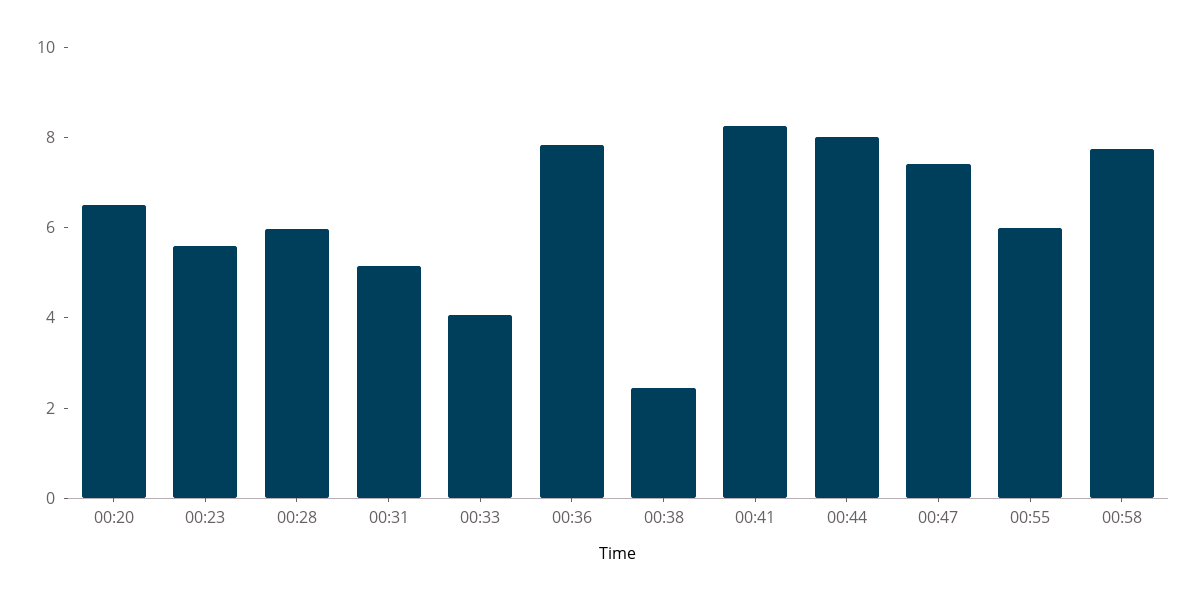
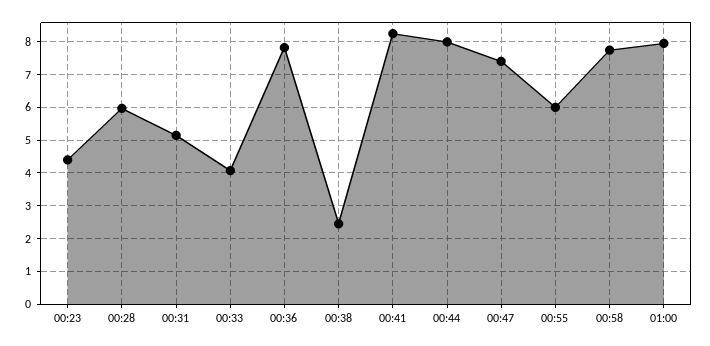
00:20: 6.5 -> none
00:23: 5.5 -> 4.4
01:00: none -> 8

